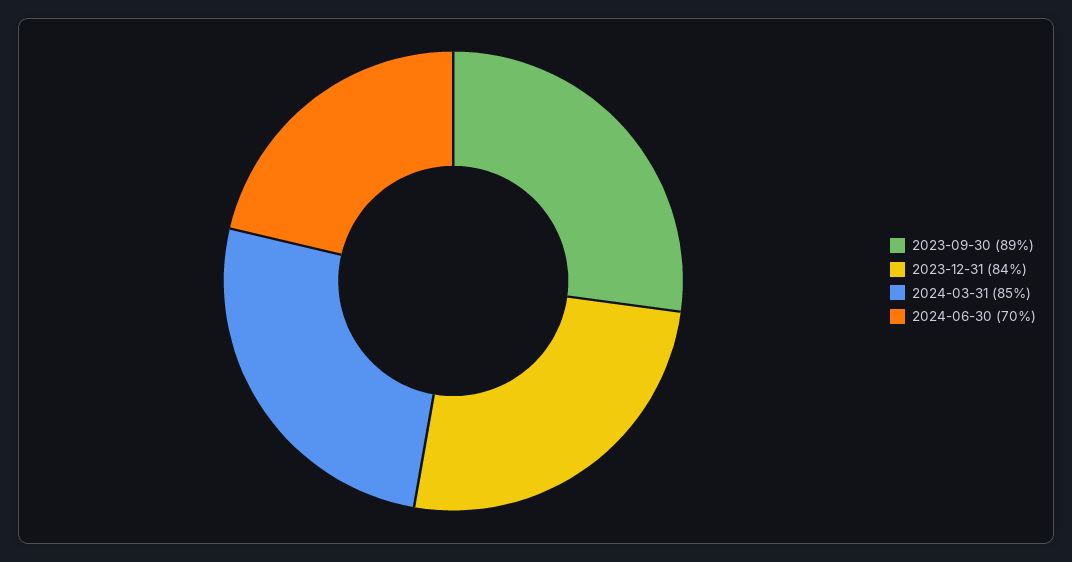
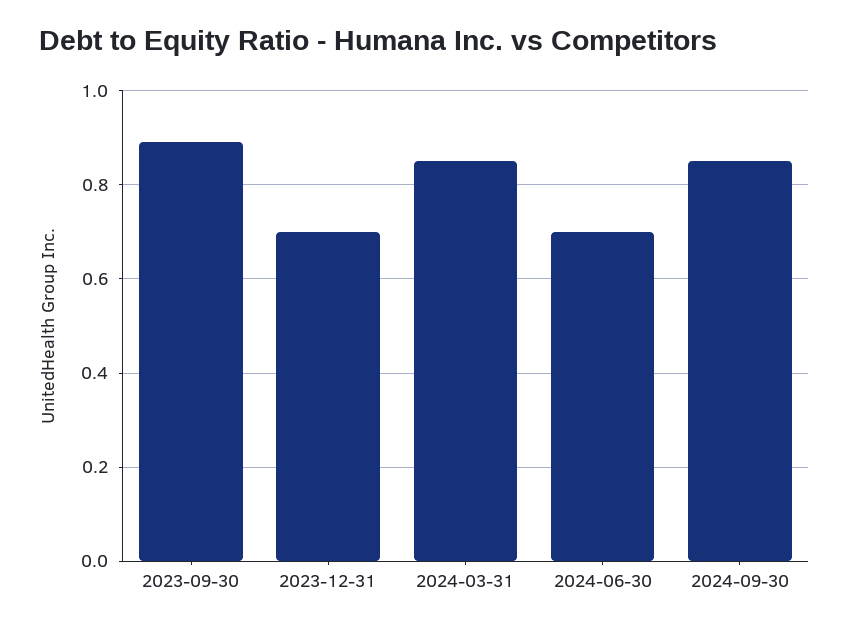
2023-12-31: 0.84 -> 0.7
2024-09-30: none -> 0.85

